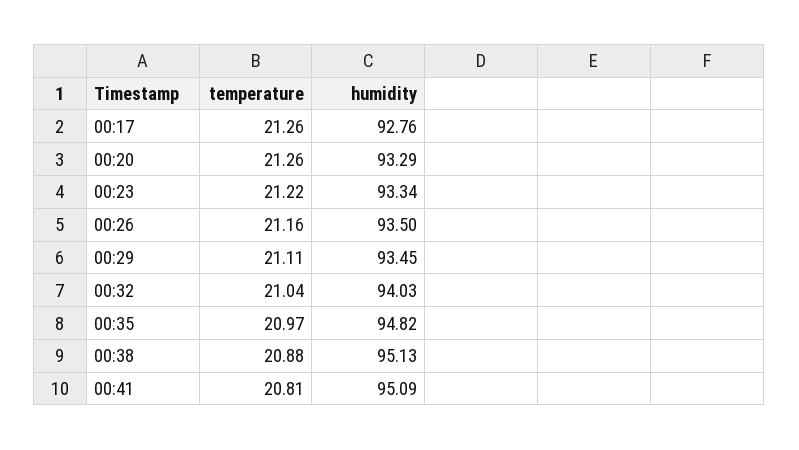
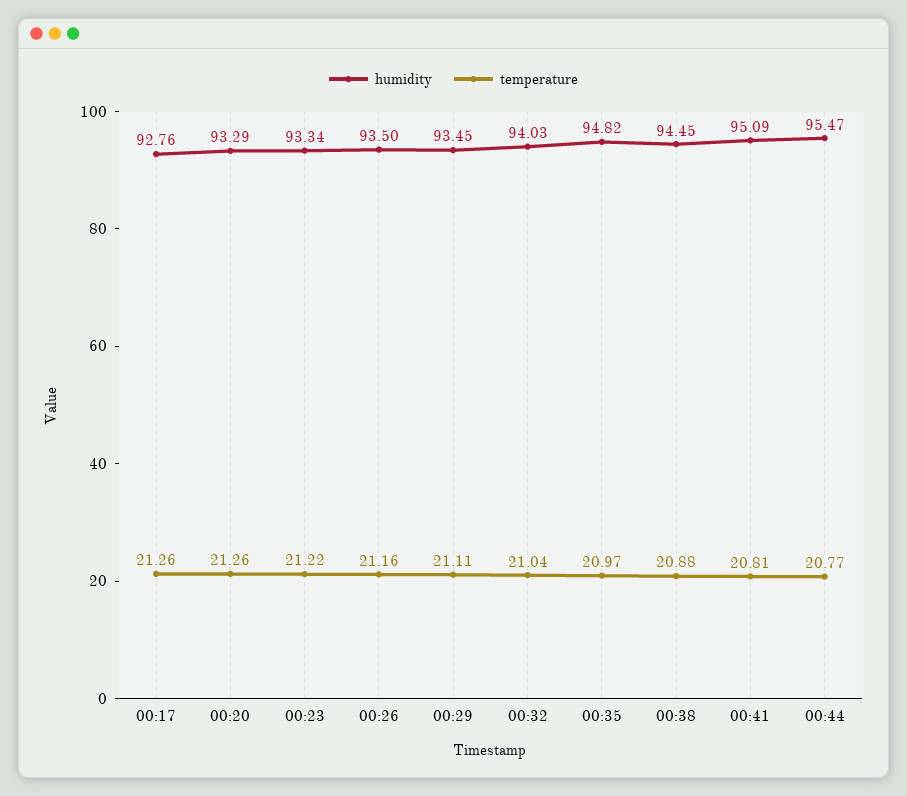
humidity, 00:38: 95.13 -> 94.45
humidity, 00:44: none -> 95.47
temperature, 00:44: none -> 20.77

